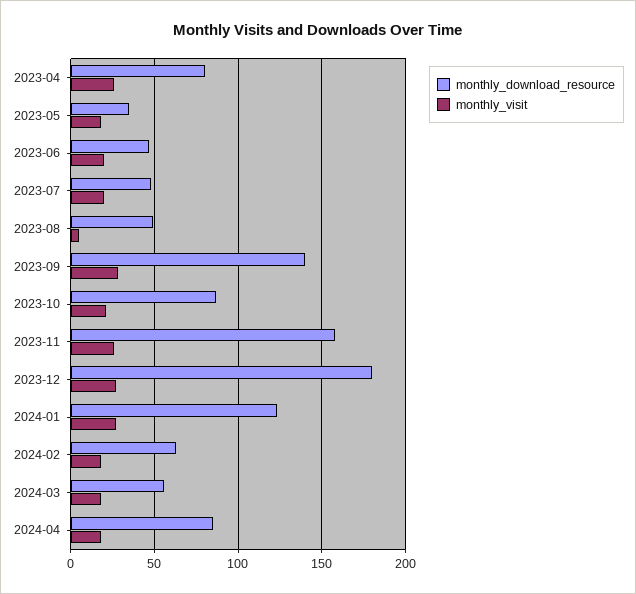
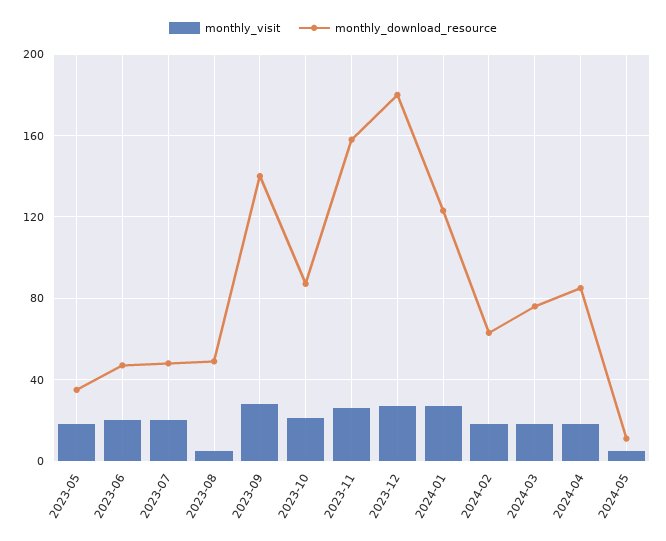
monthly_download_resource, 2023-04: 80 -> none
monthly_visit, 2023-04: 25 -> none
monthly_download_resource, 2024-03: 55 -> 75
monthly_visit, 2024-05: none -> 5
monthly_download_resource, 2024-05: none -> 10

